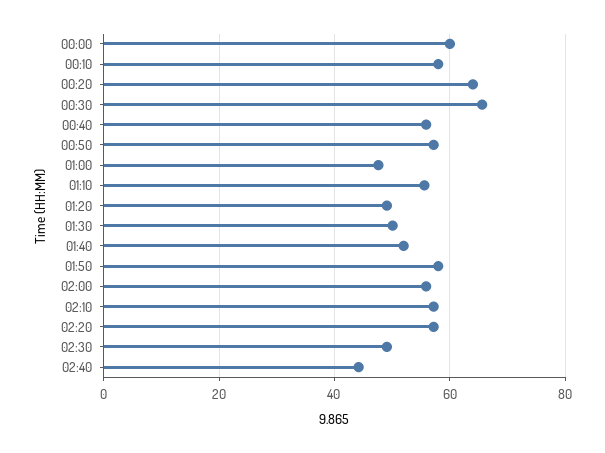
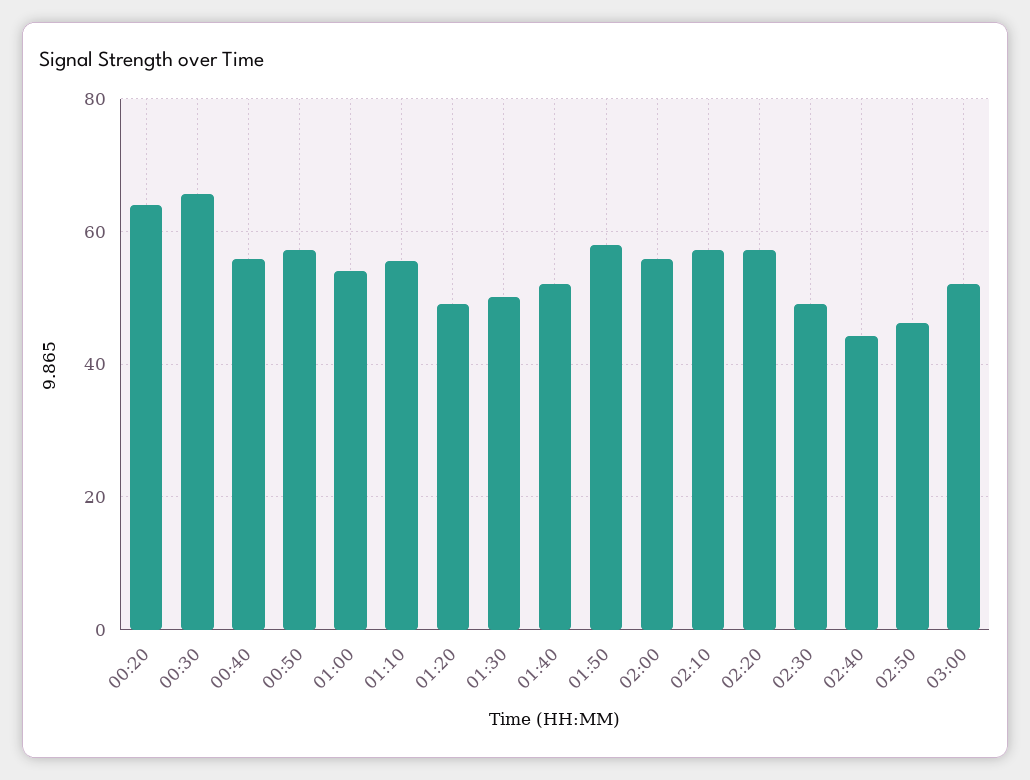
00:00: 60 -> none
00:10: 58 -> none
01:00: 48 -> 54
02:50: none -> 46
03:00: none -> 52

